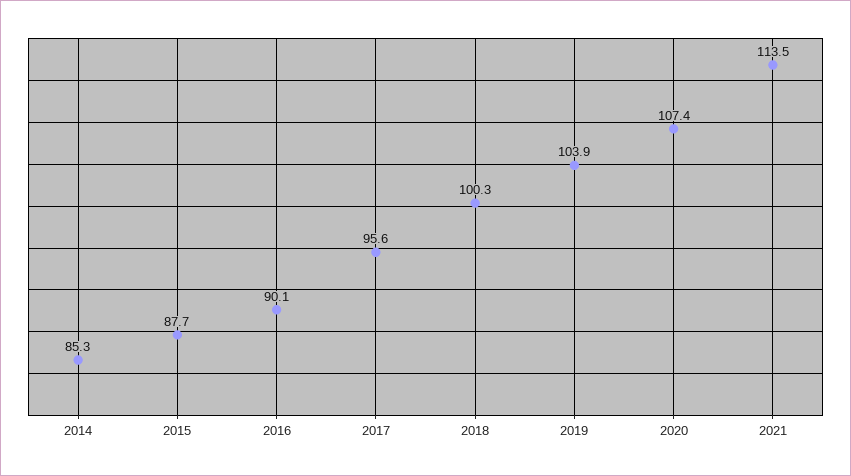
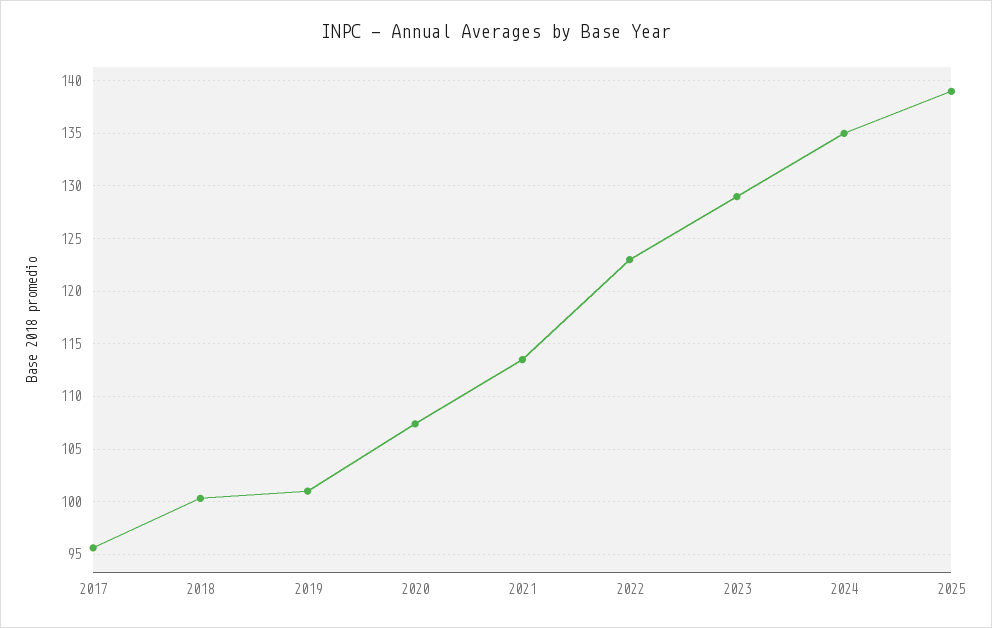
2014: 85.3 -> none
2015: 87.7 -> none
2016: 90.1 -> none
2019: 103.9 -> 101
2022: none -> 123
2023: none -> 129
2024: none -> 135
2025: none -> 139

